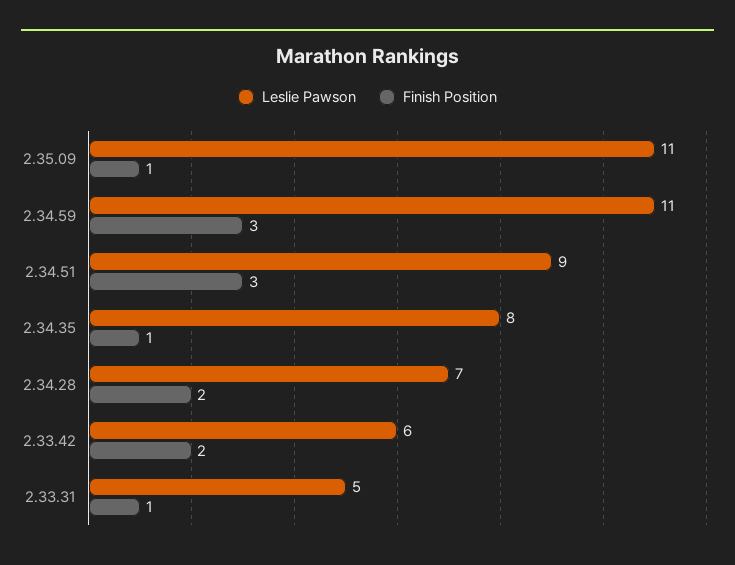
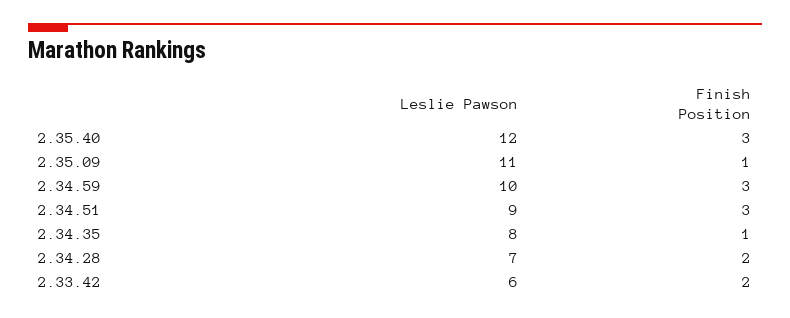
Leslie Pawson, 2.34.59: 11 -> 10
Leslie Pawson, 2.33.31: 5 -> none
Finish Position, 2.33.31: 1 -> none
Leslie Pawson, 2.35.40: none -> 12
Finish Position, 2.35.40: none -> 3

